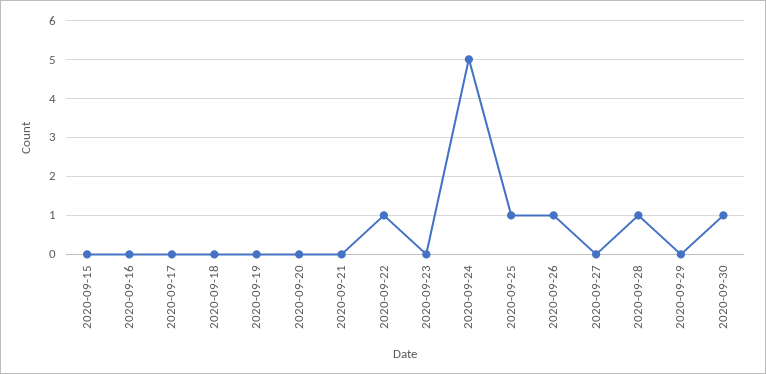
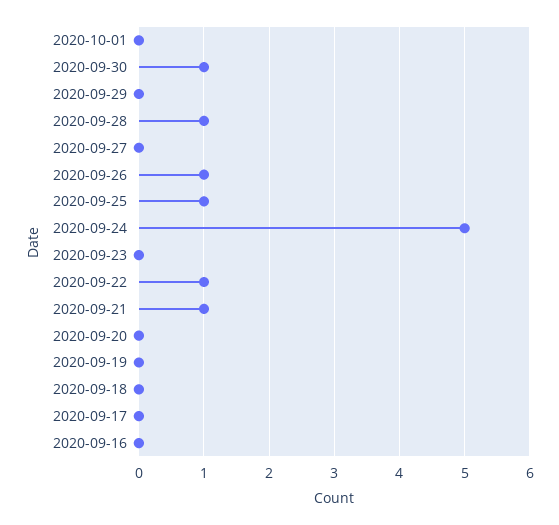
2020-09-15: 0 -> none
2020-09-21: 0 -> 1
2020-10-01: none -> 0

